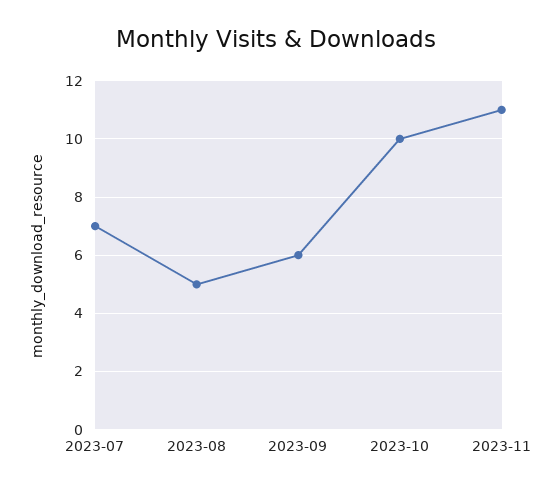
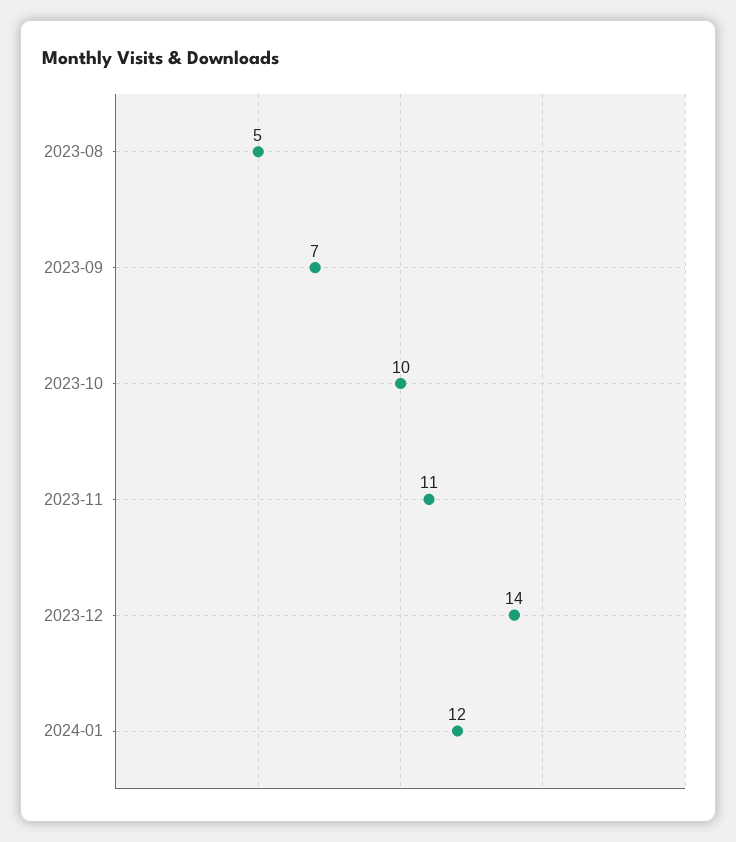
2023-07: 7 -> none
2023-09: 6 -> 7
2023-12: none -> 14
2024-01: none -> 12

